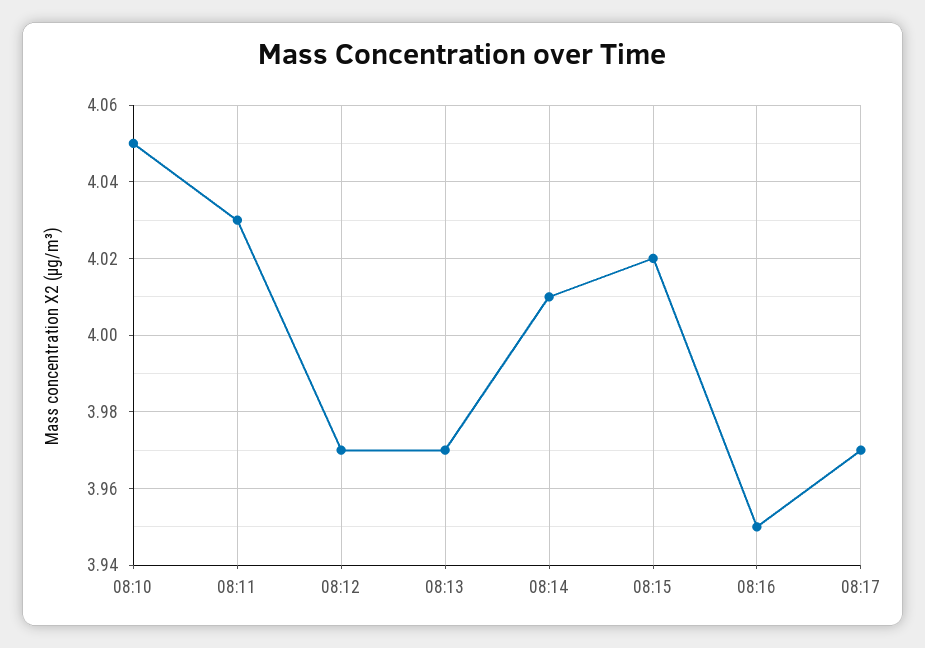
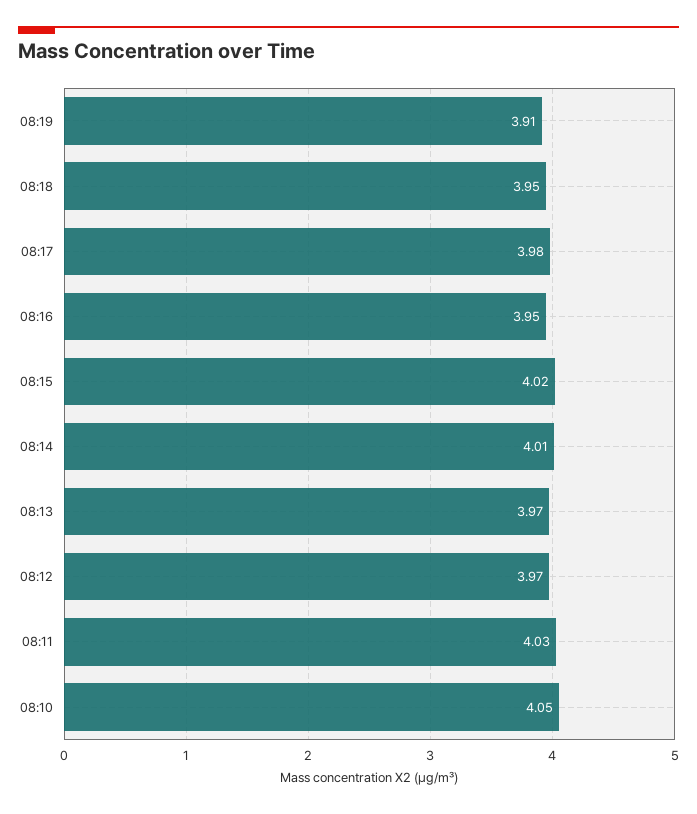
08:17: 3.97 -> 3.98
08:19: none -> 3.91
08:18: none -> 3.95

